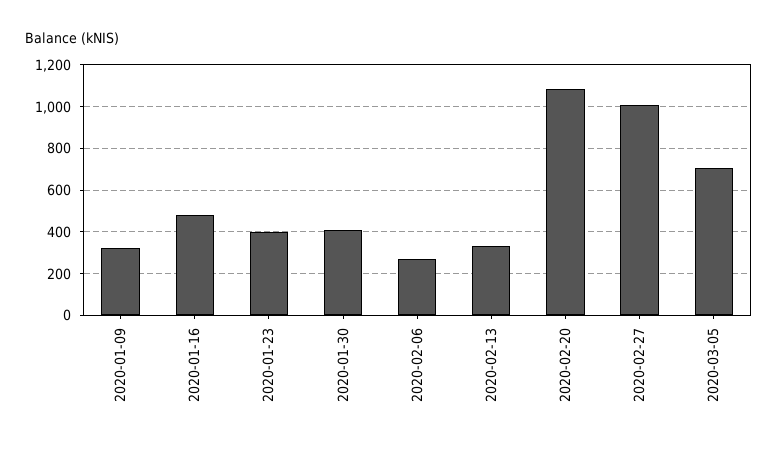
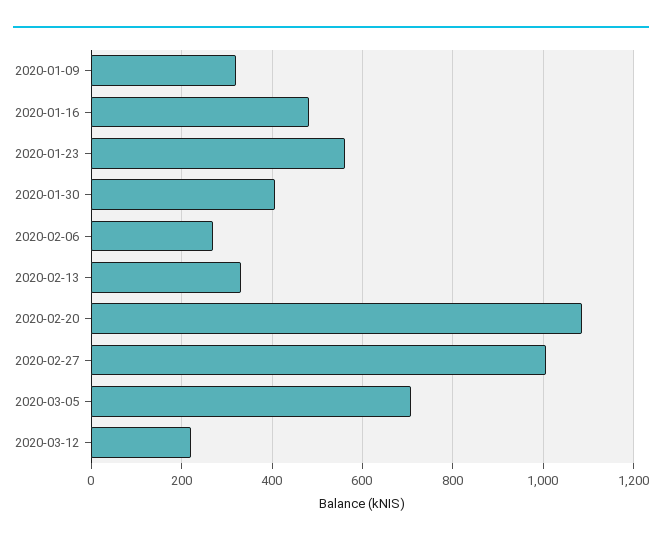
2020-01-23: 400 -> 560
2020-03-12: none -> 220

